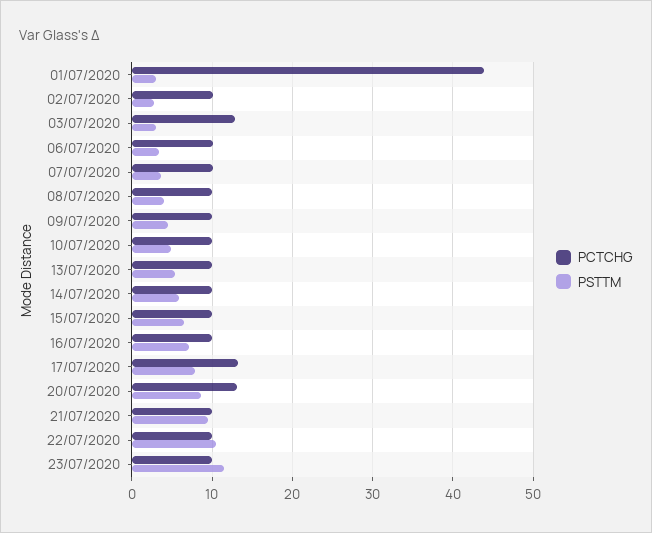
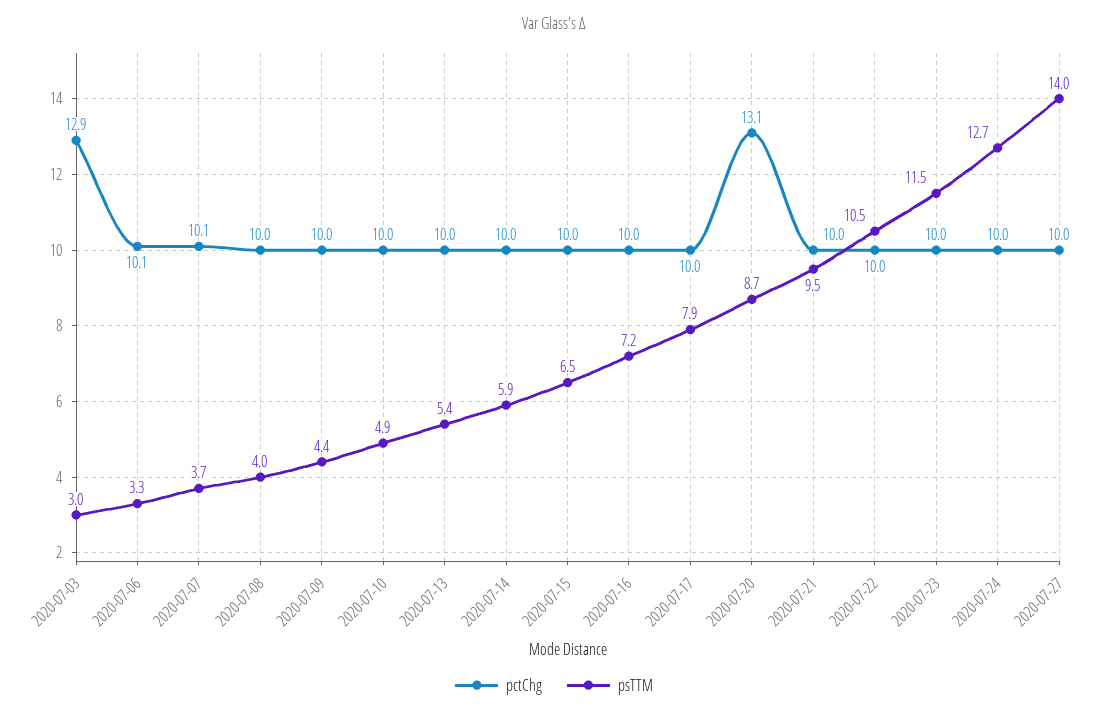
PCTCHG, 01/07/2020: 44 -> none
PSTTM, 01/07/2020: 3 -> none
PCTCHG, 02/07/2020: 10 -> none
PSTTM, 02/07/2020: 3 -> none
PCTCHG, 17/07/2020: 13 -> 10
PCTCHG, 2020-07-24: none -> 10
PSTTM, 2020-07-24: none -> 12.7
PCTCHG, 2020-07-27: none -> 10
PSTTM, 2020-07-27: none -> 14

